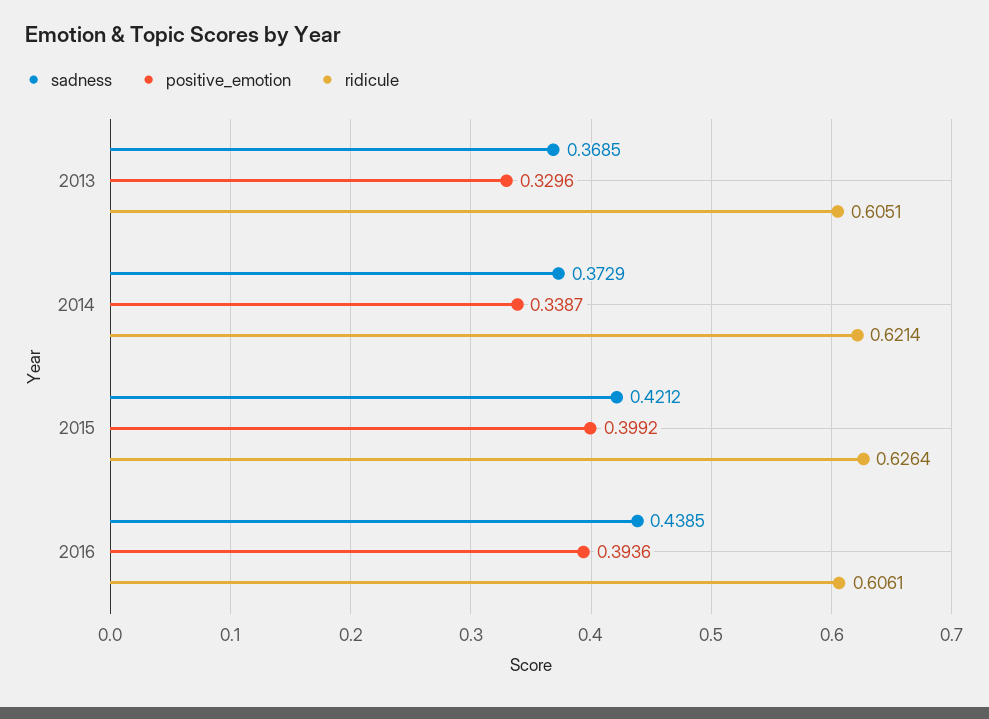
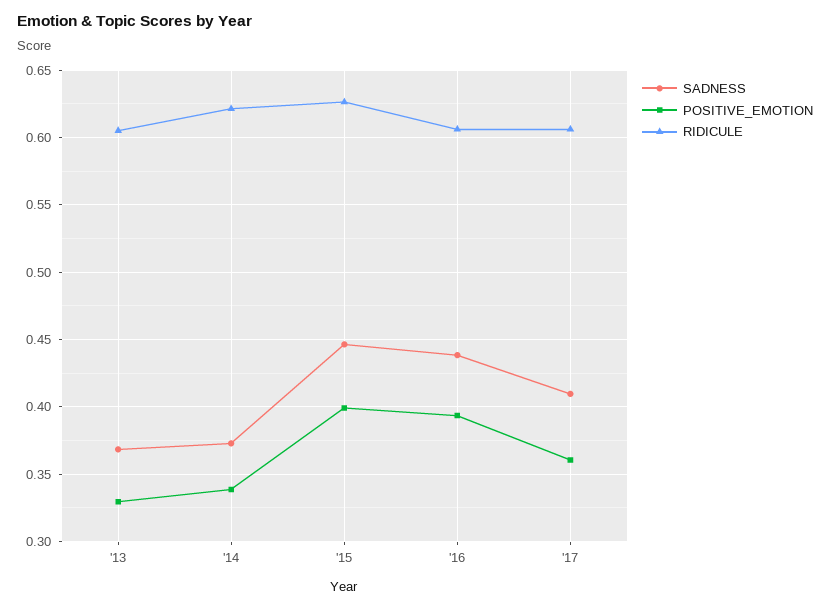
sadness, 2015: 0.4212 -> 0.445
sadness, '17: none -> 0.41
positive_emotion, '17: none -> 0.36
ridicule, '17: none -> 0.605

